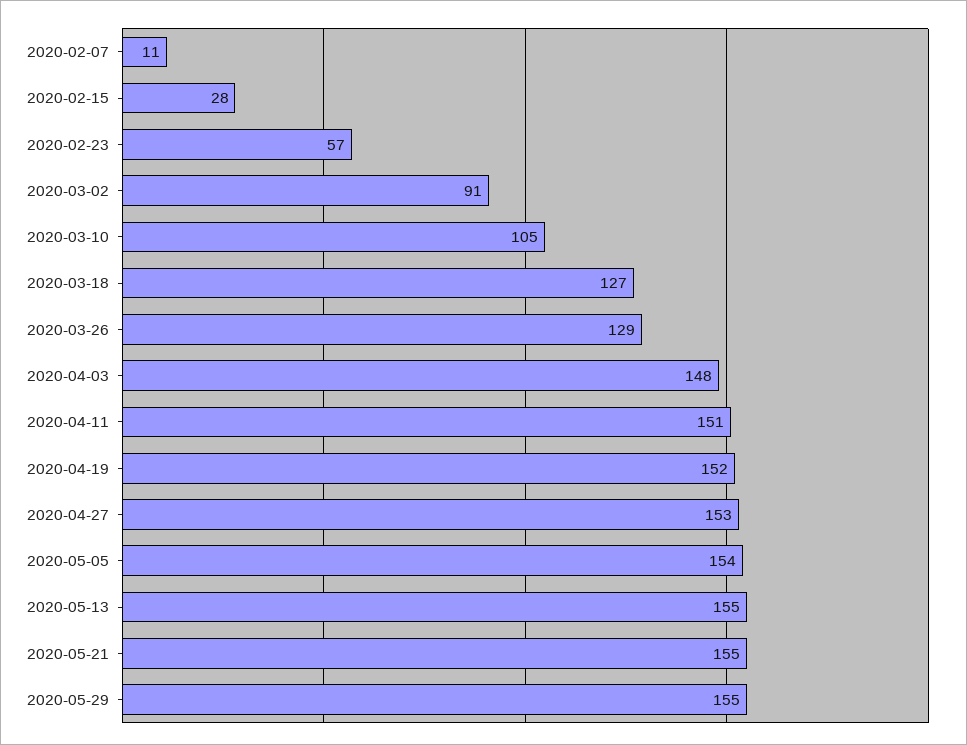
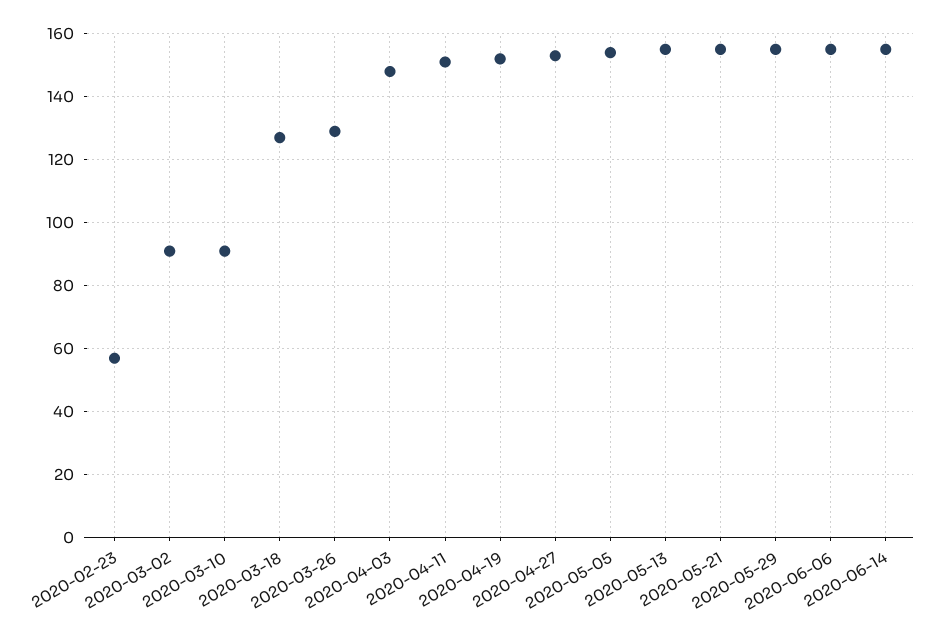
2020-02-07: 11 -> none
2020-02-15: 28 -> none
2020-03-10: 105 -> 90
2020-06-06: none -> 155
2020-06-14: none -> 155

